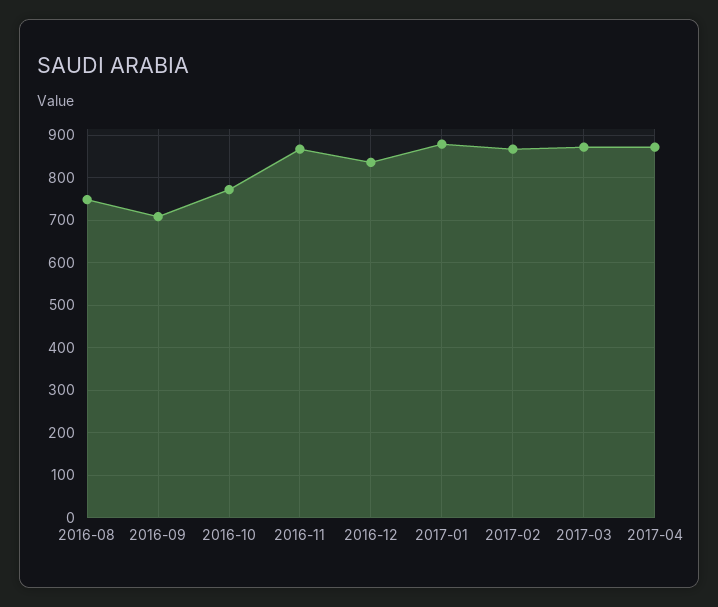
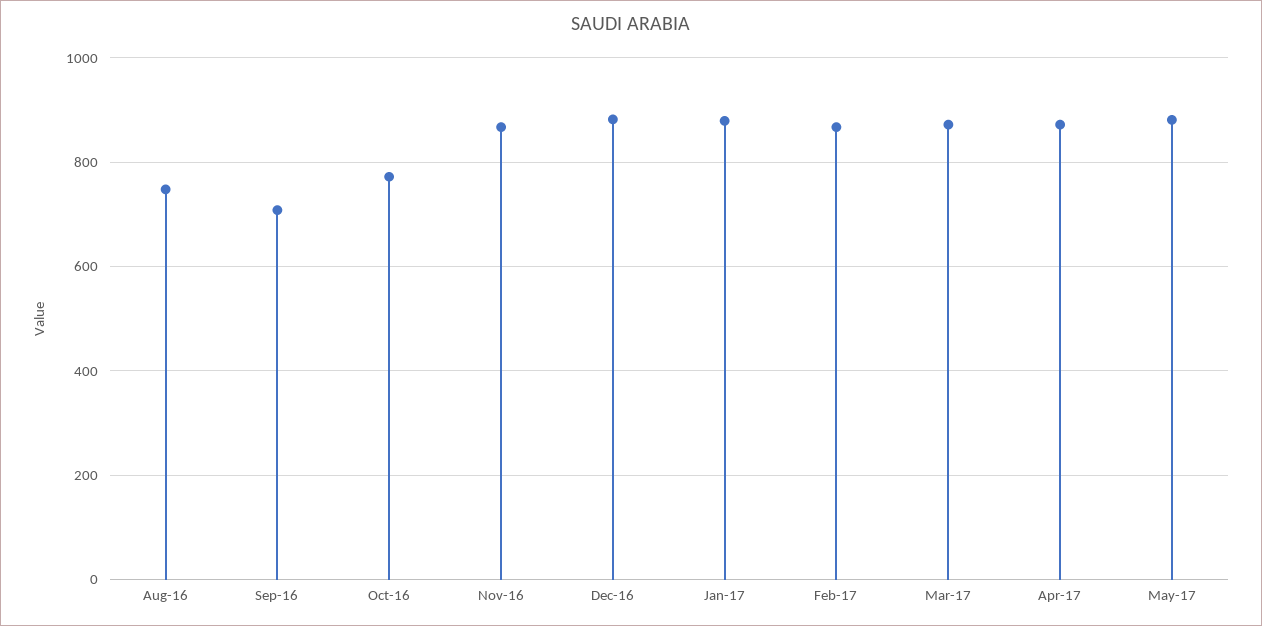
2016-12: 840 -> 880
May-17: none -> 880

